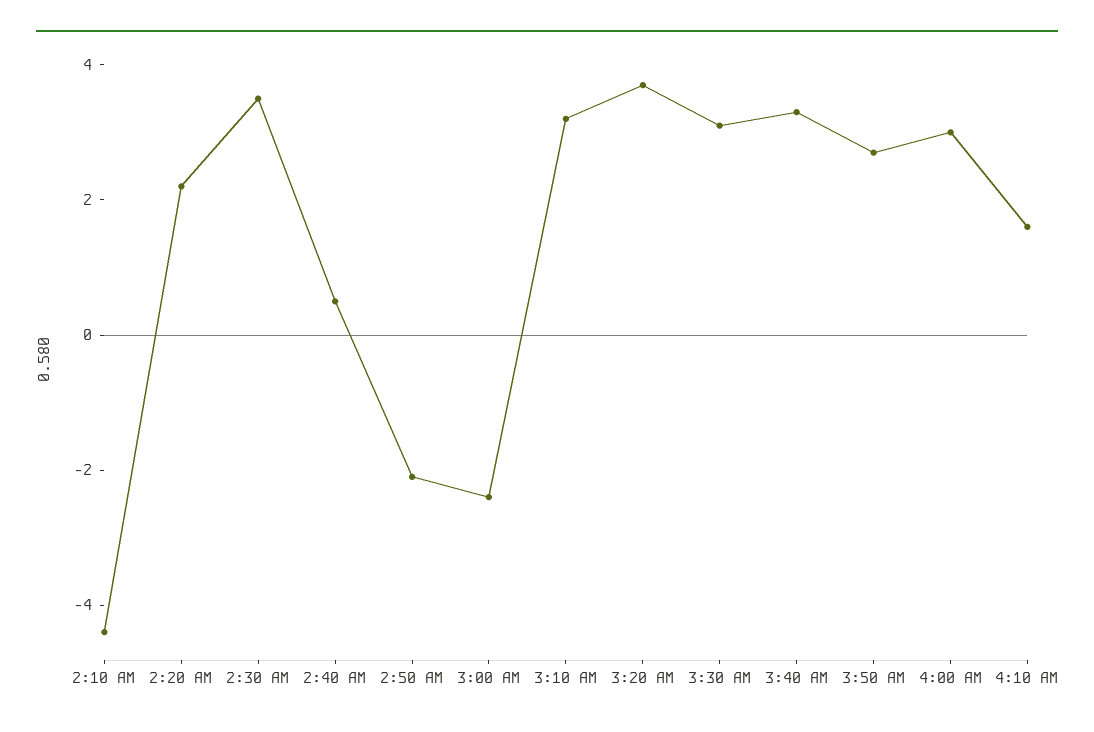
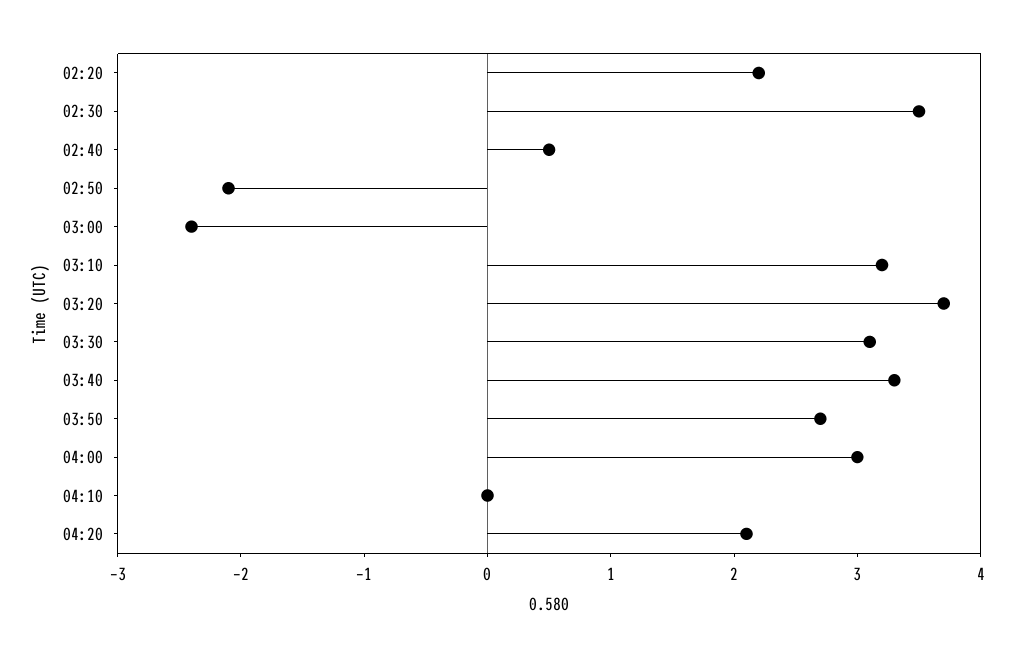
2:10 AM: -4.5 -> none
4:10 AM: 1.5 -> 0
04:20: none -> 2.1

